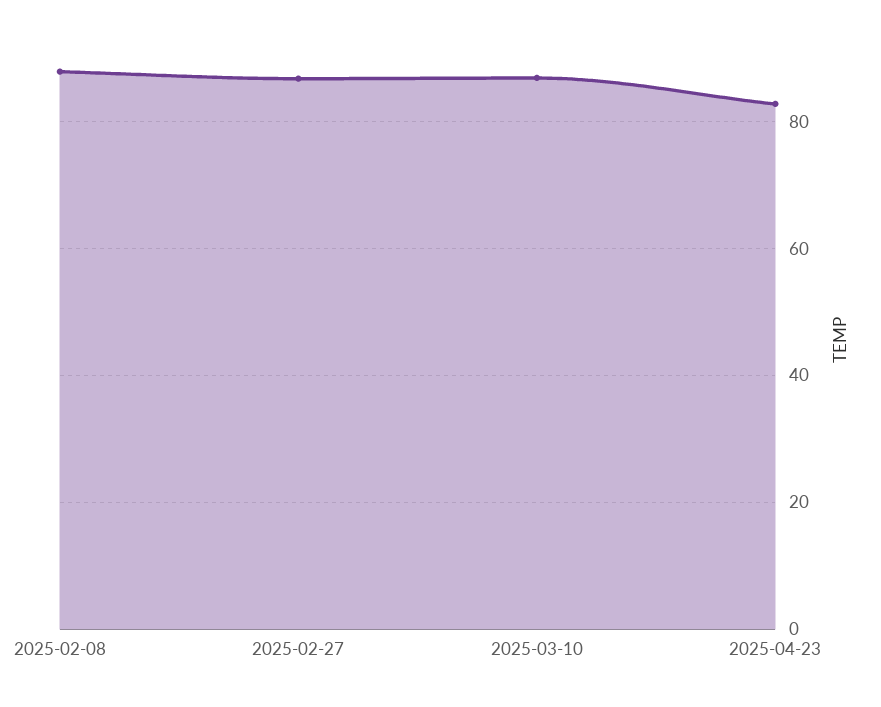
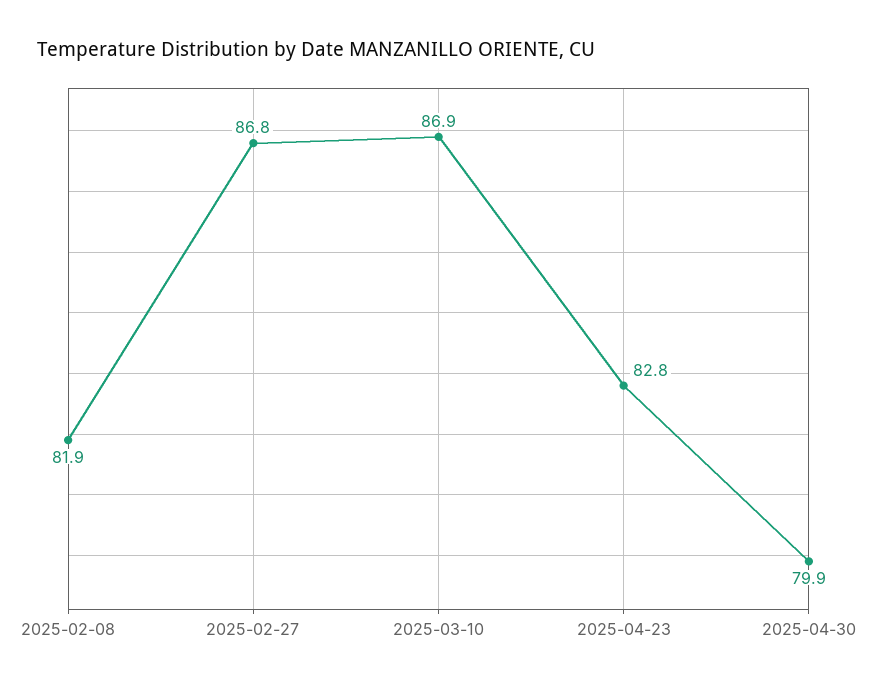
2025-02-08: 88 -> 81.9
2025-04-30: none -> 79.9

